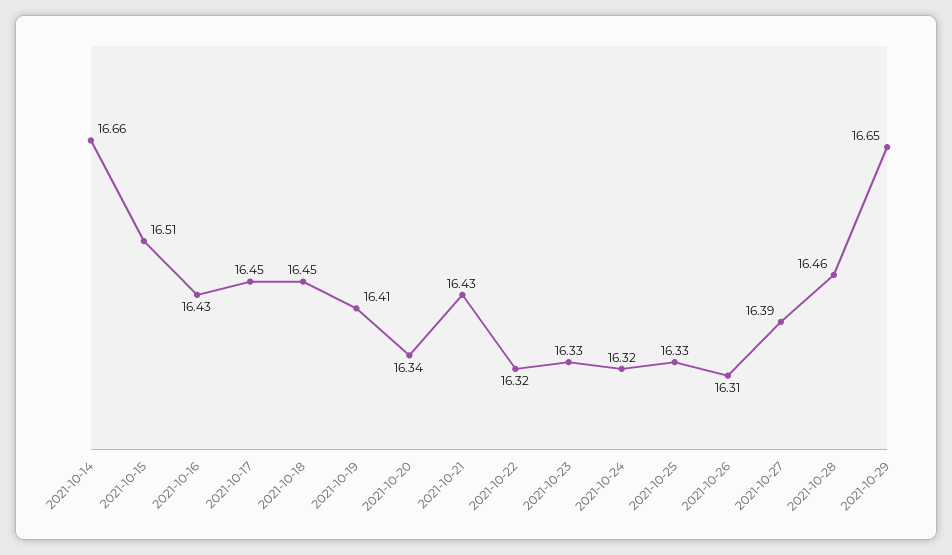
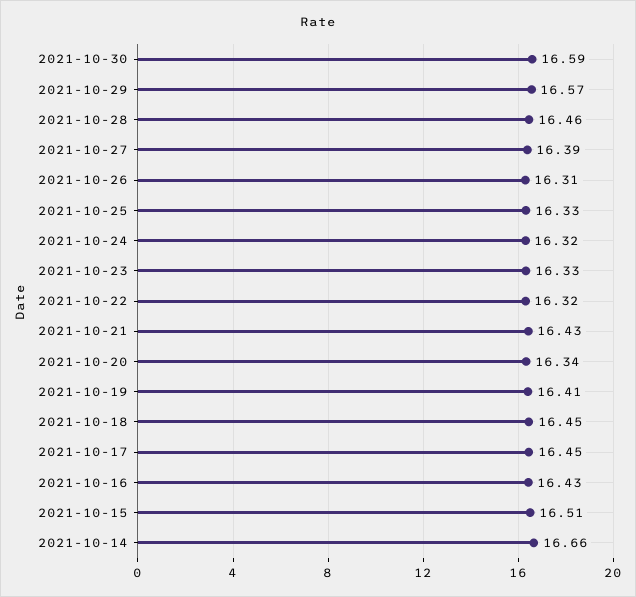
2021-10-29: 16.65 -> 16.57
2021-10-30: none -> 16.59

